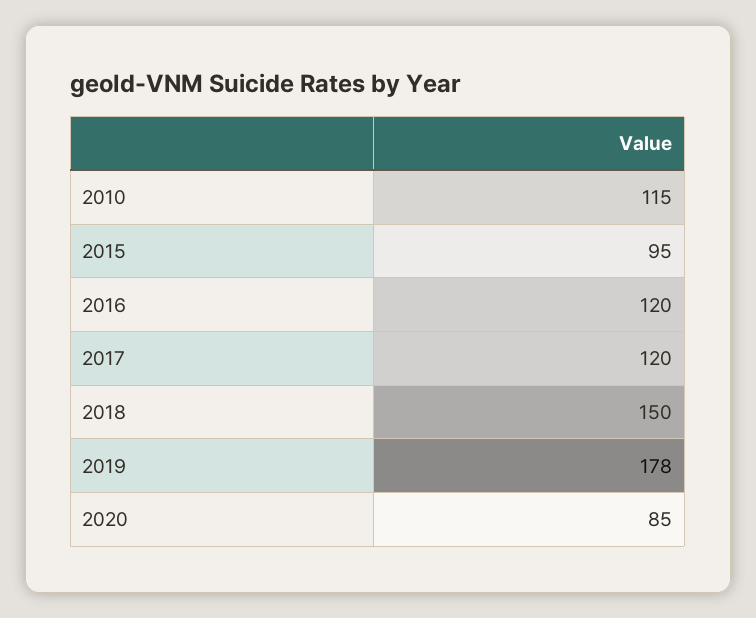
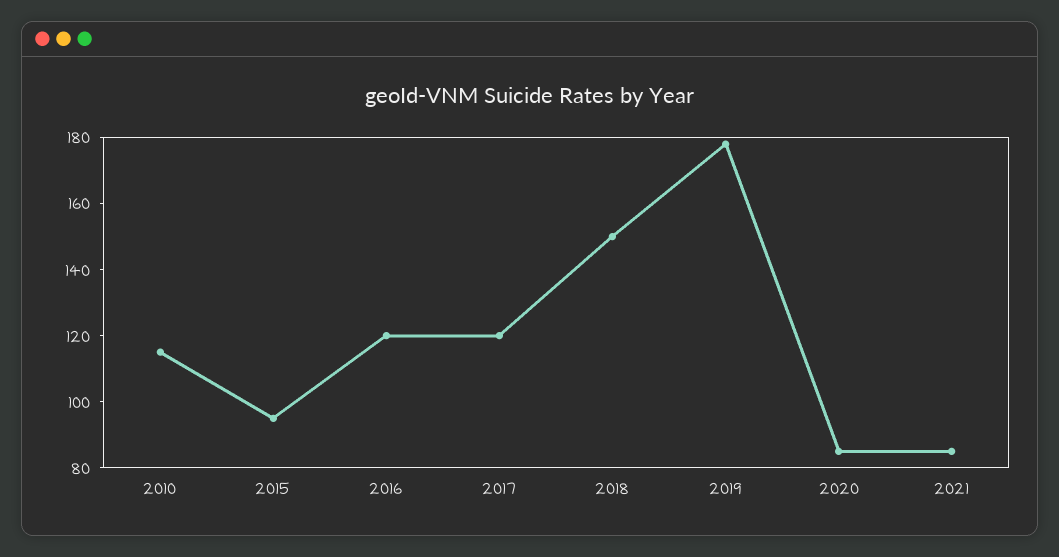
2021: none -> 85

